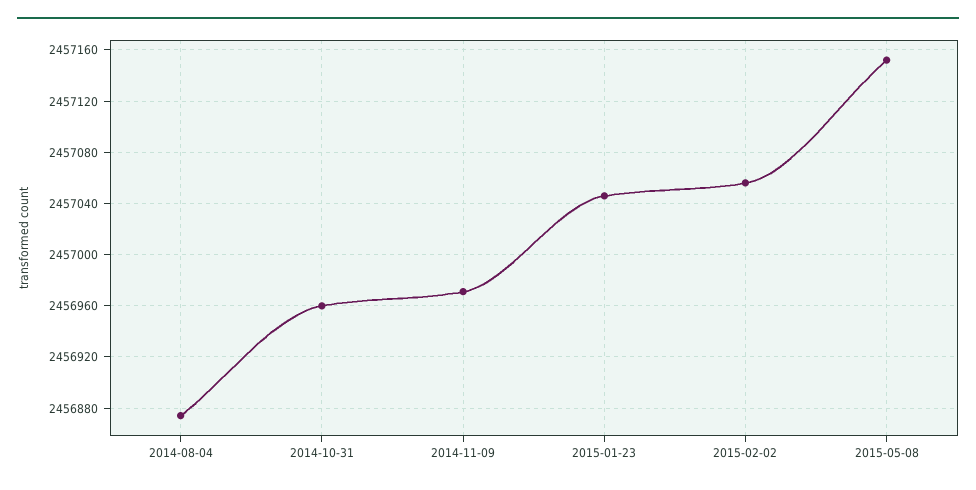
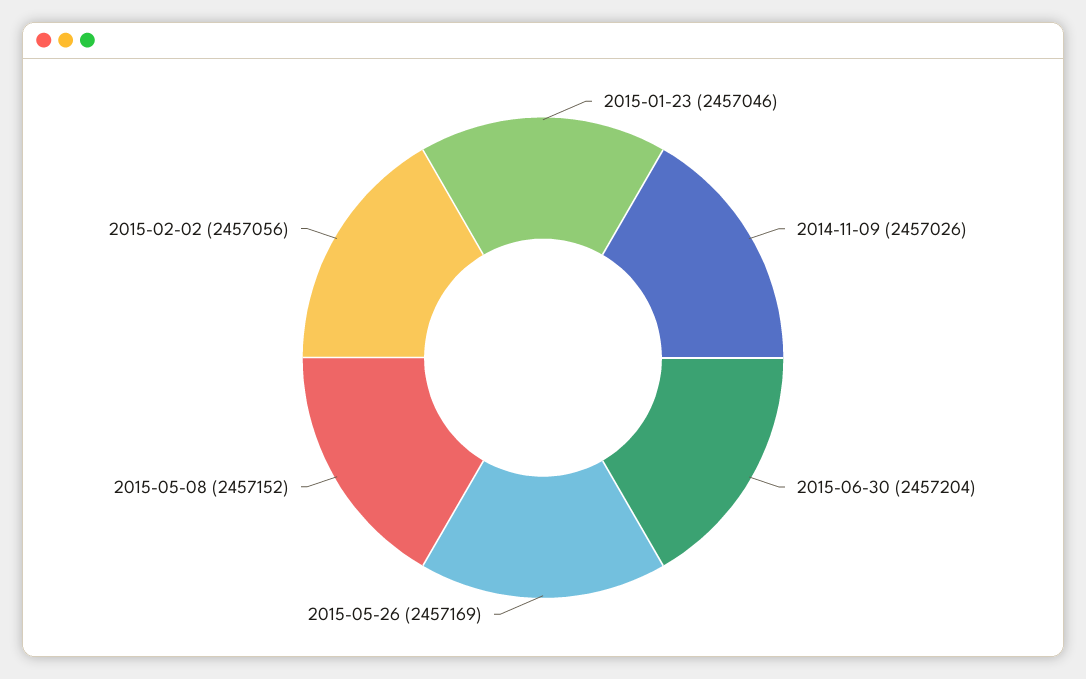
2014-08-04: 2456875 -> none
2014-10-31: 2456960 -> none
2014-11-09: 2456970 -> 2457026
2015-06-30: none -> 2457204
2015-05-26: none -> 2457169

